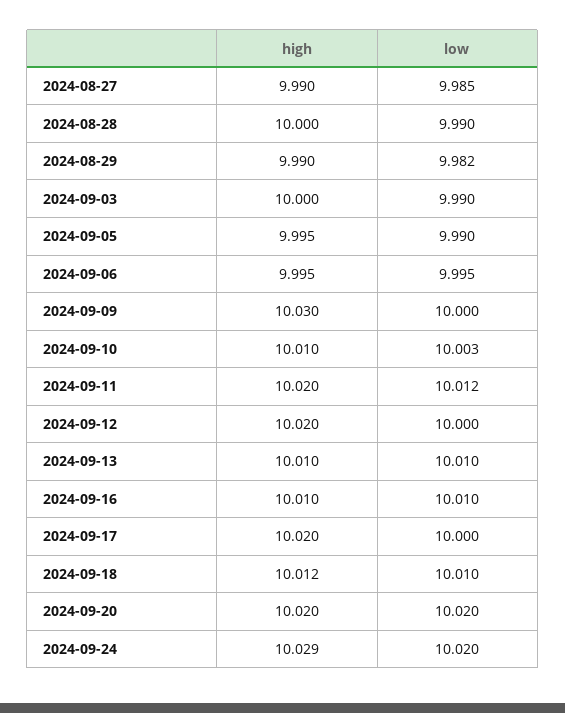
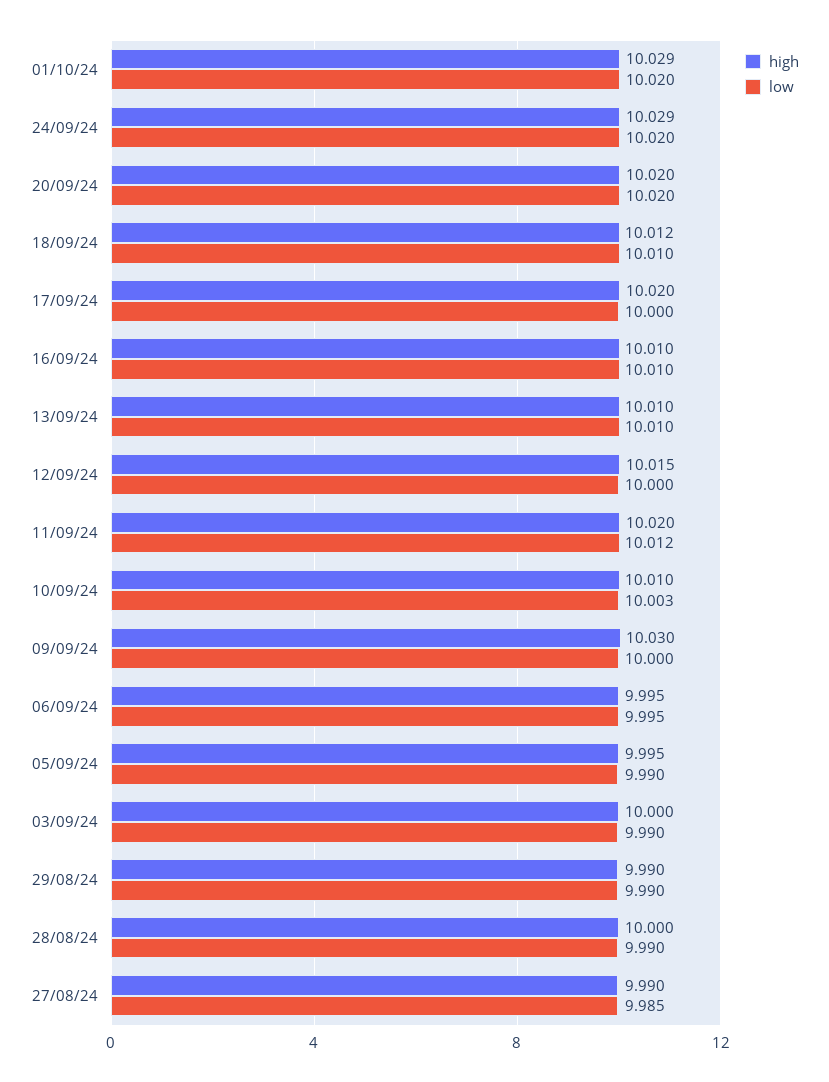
low, 2024-08-29: 9.982 -> 9.99
high, 2024-09-12: 10.02 -> 10.015
high, 01/10/24: none -> 10.029
low, 01/10/24: none -> 10.02

